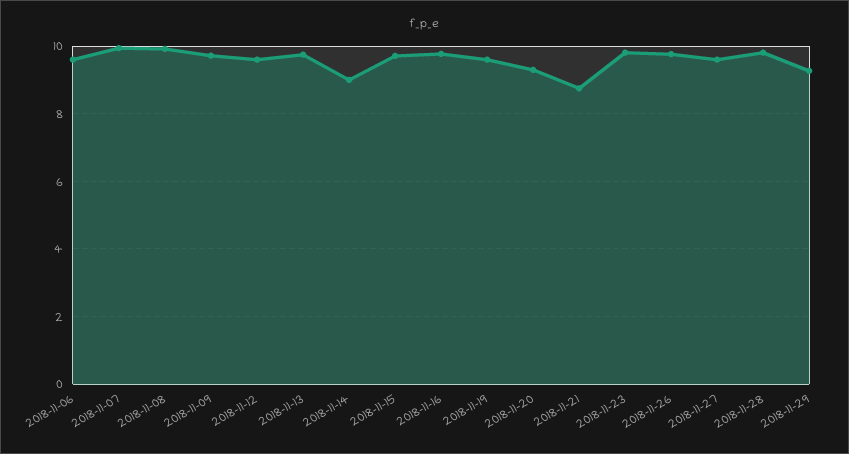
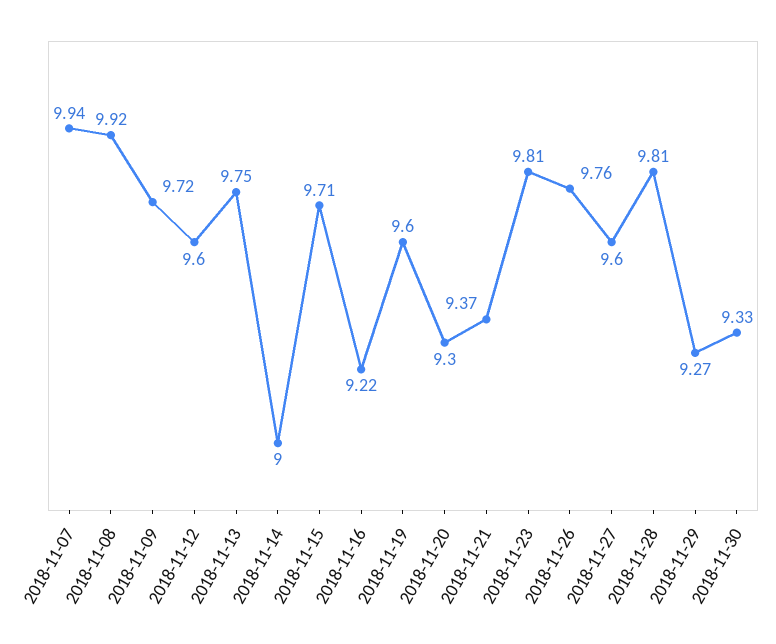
2018-11-06: 9.6 -> none
2018-11-16: 9.8 -> 9.22
2018-11-21: 8.8 -> 9.37
2018-11-30: none -> 9.33

